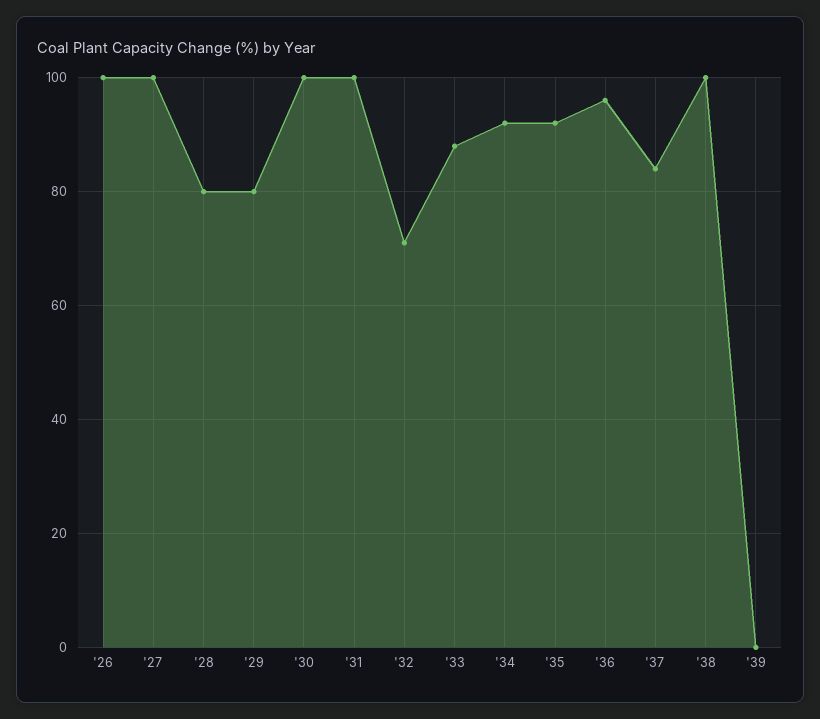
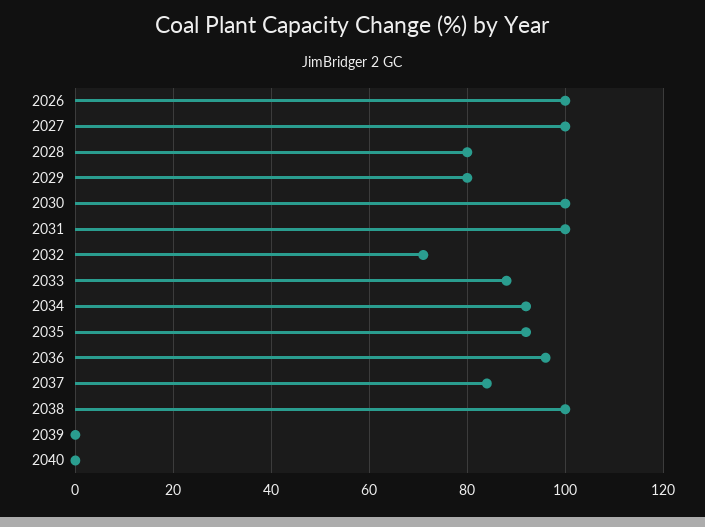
2040: none -> 0

